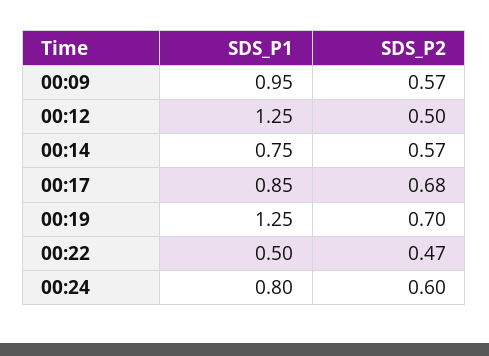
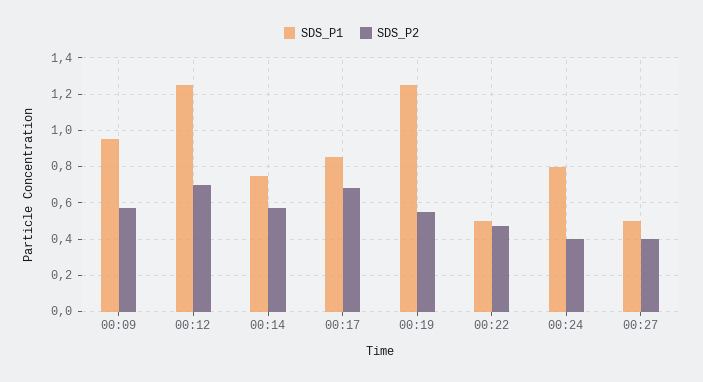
SDS_P2, 00:12: 0.5 -> 0.7
SDS_P2, 00:19: 0.7 -> 0.55
SDS_P2, 00:24: 0.6 -> 0.4
SDS_P1, 00:27: none -> 0.5
SDS_P2, 00:27: none -> 0.4

